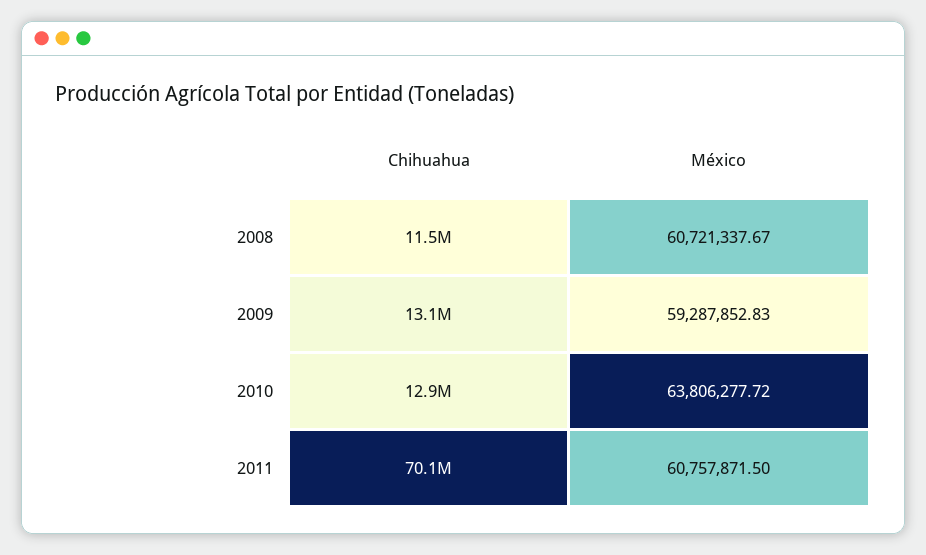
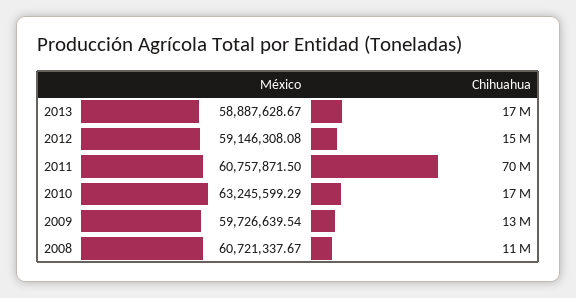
México, 2009: 59287852.83 -> 59726639.54
Chihuahua, 2010: 12900000 -> 17000000
México, 2010: 63806277.72 -> 63245599.29
México, 2013: none -> 58887628.67
Chihuahua, 2013: none -> 17000000
México, 2012: none -> 59146308.08
Chihuahua, 2012: none -> 15000000

